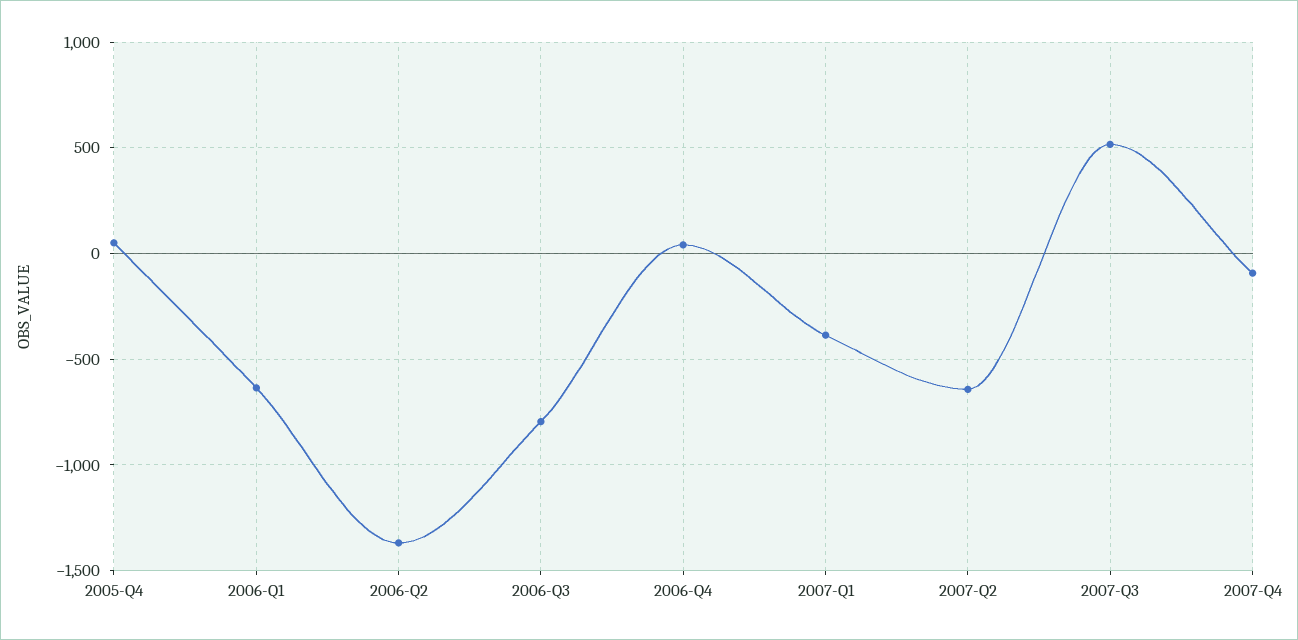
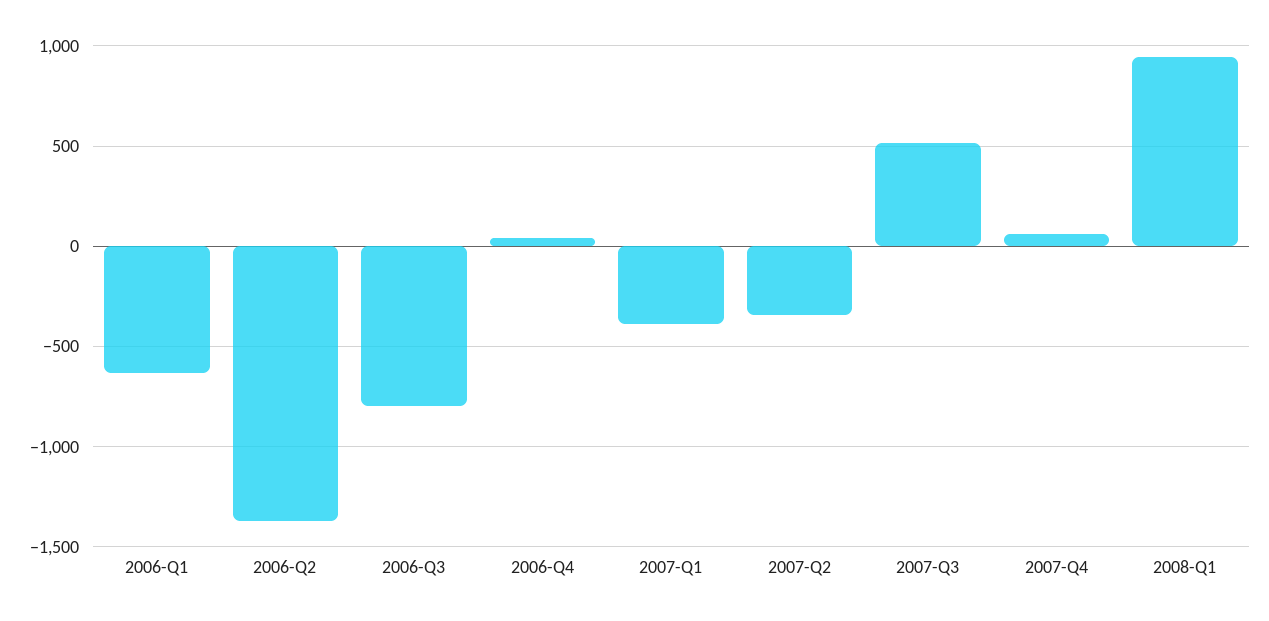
2005-Q4: 50 -> none
2007-Q2: -650 -> -350
2007-Q4: -100 -> 50
2008-Q1: none -> 950

